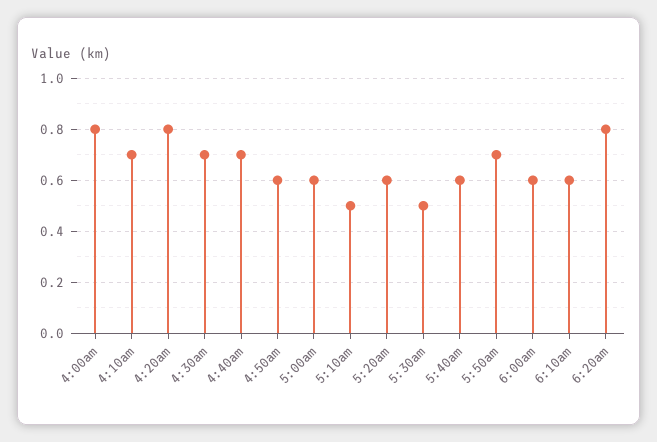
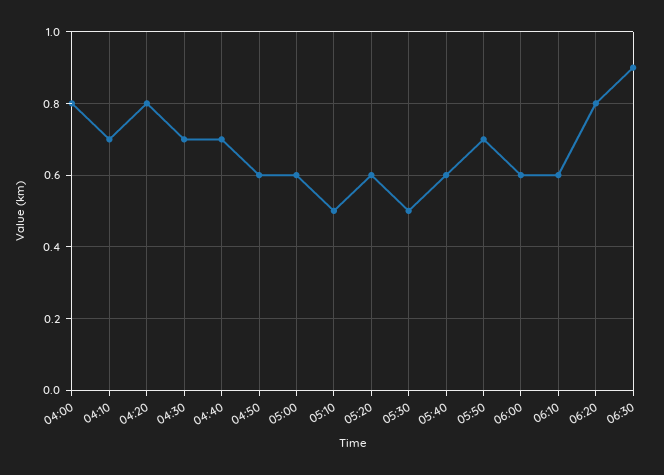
06:30: none -> 0.9

